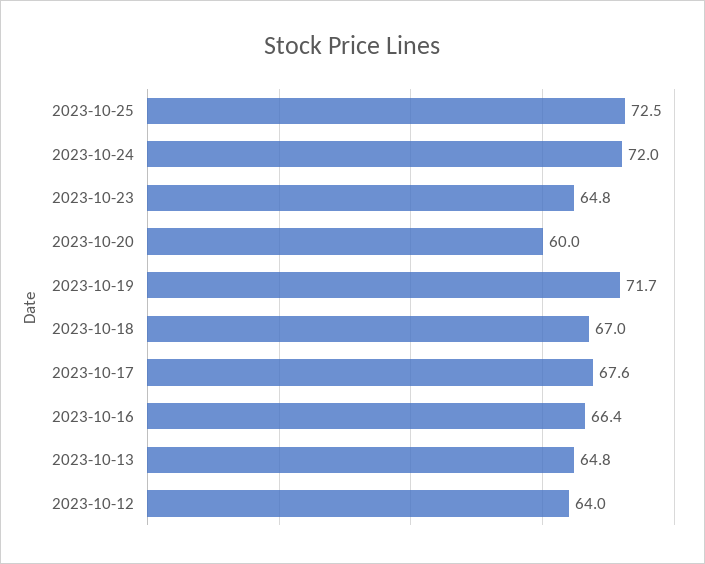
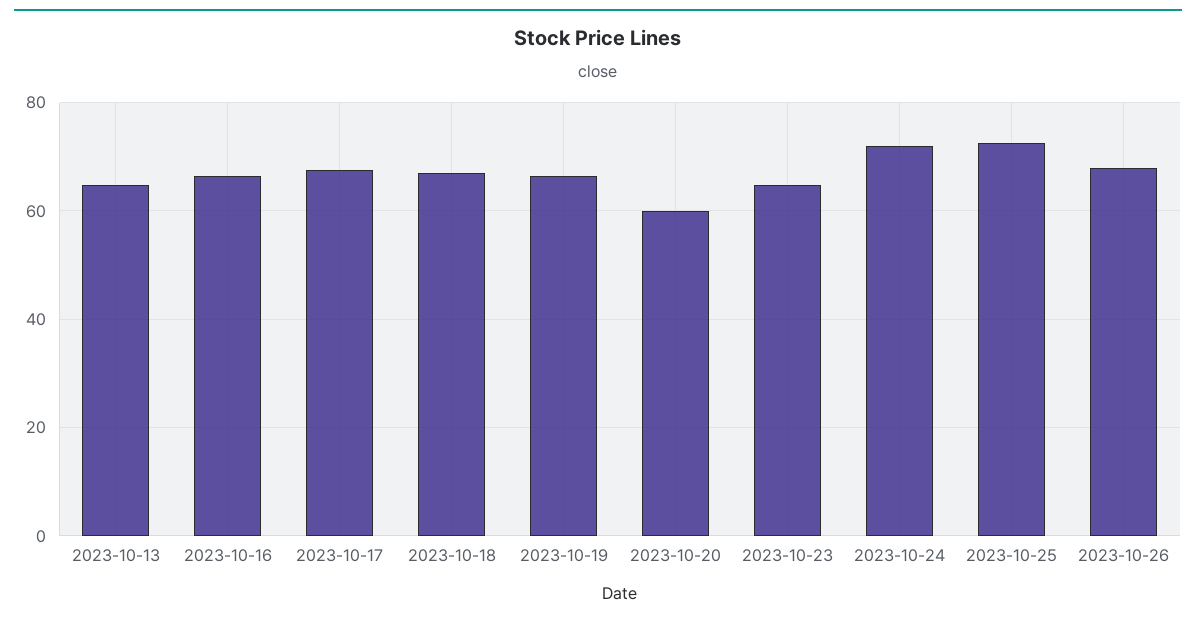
2023-10-19: 71.7 -> 66
2023-10-12: 64 -> none
2023-10-26: none -> 68

